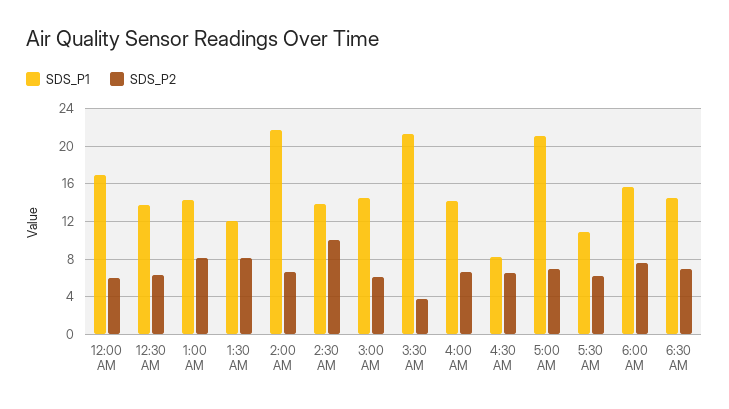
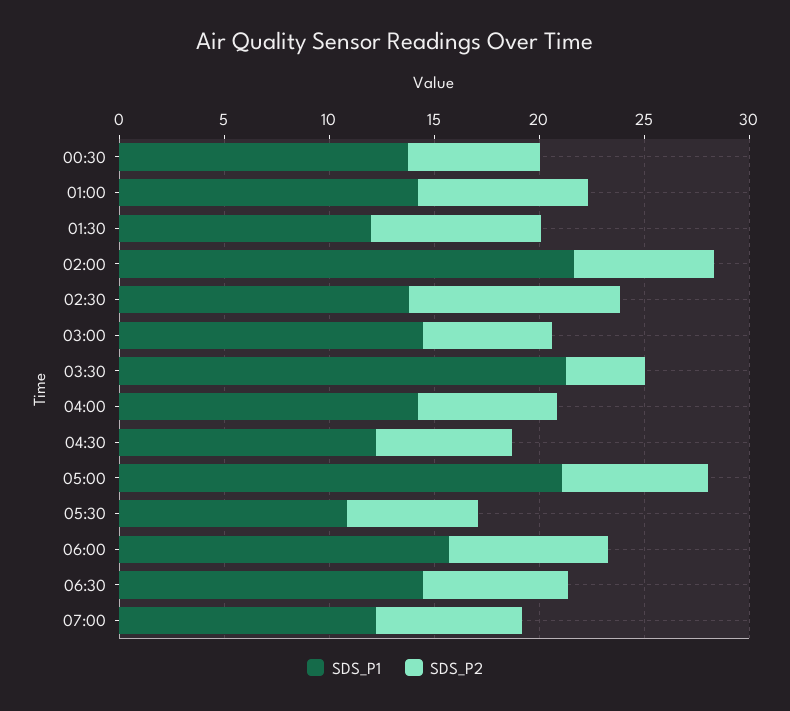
SDS_P1, 12:00 AM: 17 -> none
SDS_P2, 12:00 AM: 6 -> none
SDS_P1, 4:30 AM: 8 -> 12
SDS_P1, 07:00: none -> 12
SDS_P2, 07:00: none -> 7

